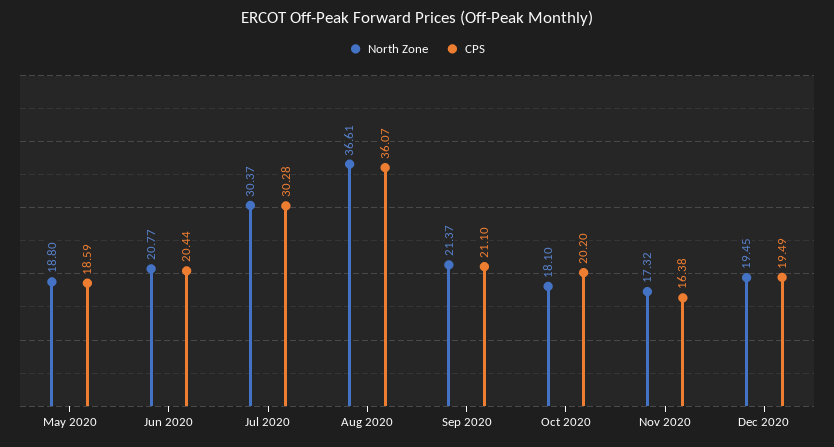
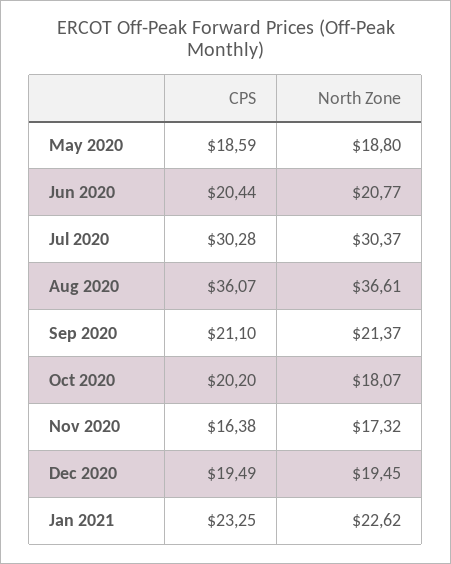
North Zone, Oct 2020: 18.1 -> 18.07
CPS, Jan 2021: none -> 23.25
North Zone, Jan 2021: none -> 22.62

